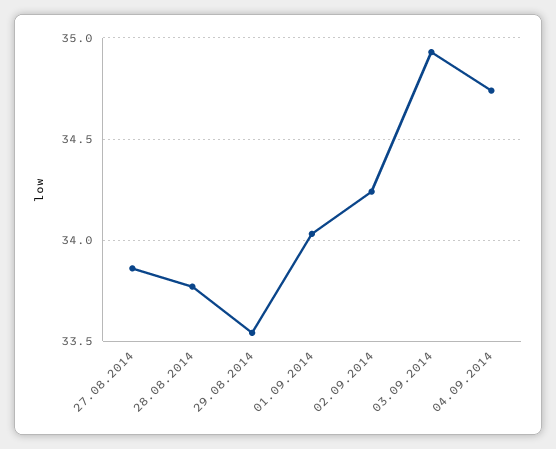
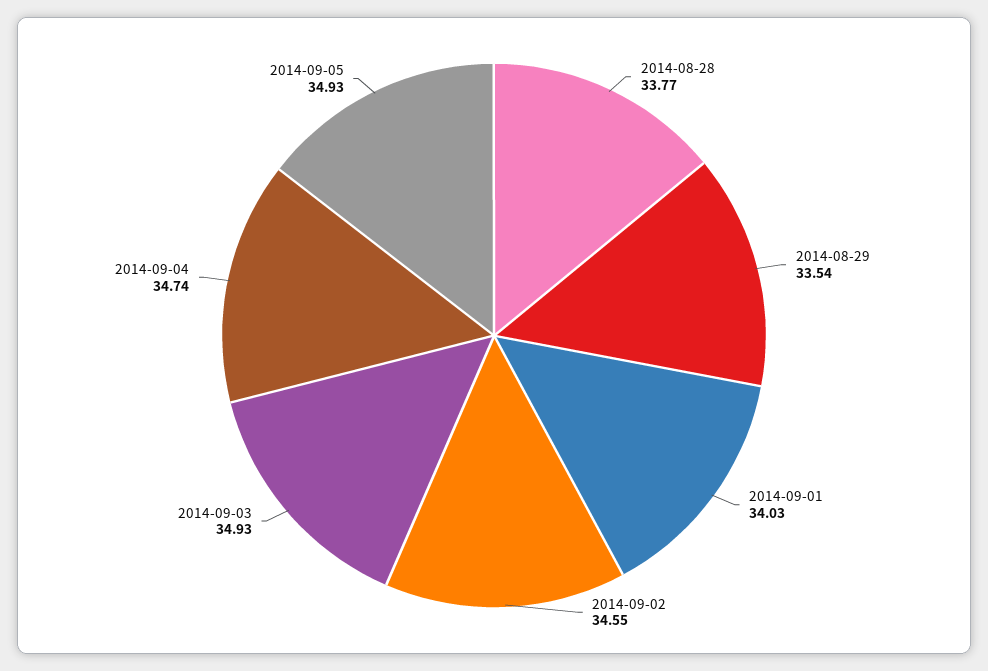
27.08.2014: 33.85 -> none
02.09.2014: 34.25 -> 34.55
2014-09-05: none -> 34.93

